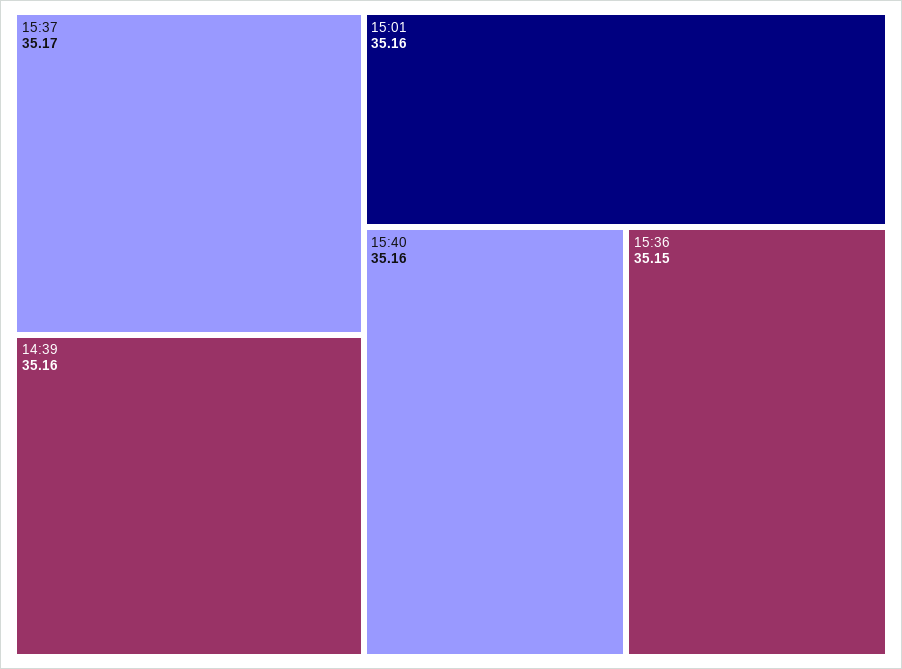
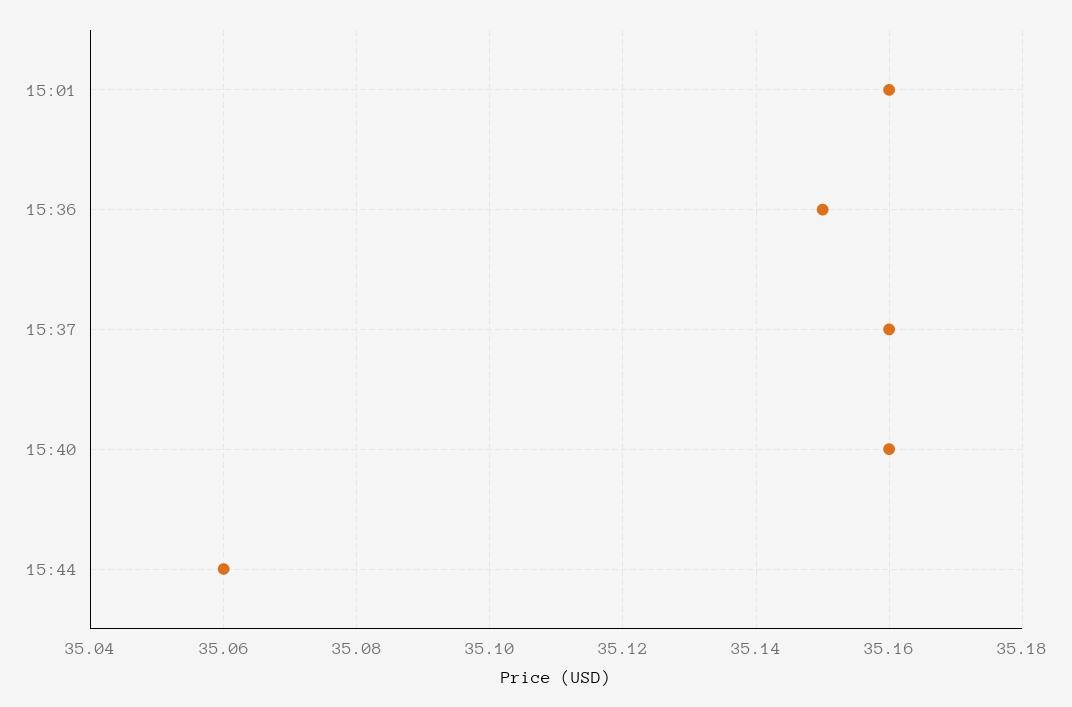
15:37: 35.17 -> 35.16
14:39: 35.16 -> none
15:44: none -> 35.06

